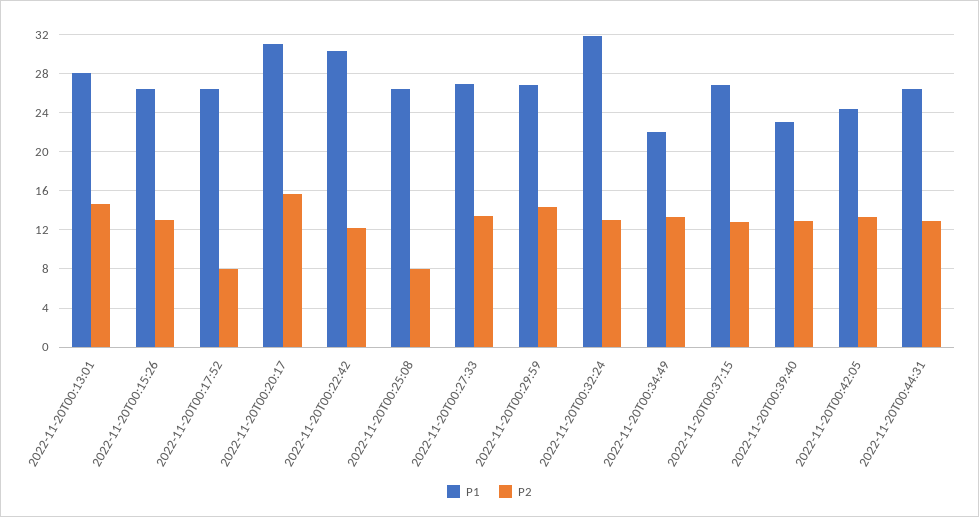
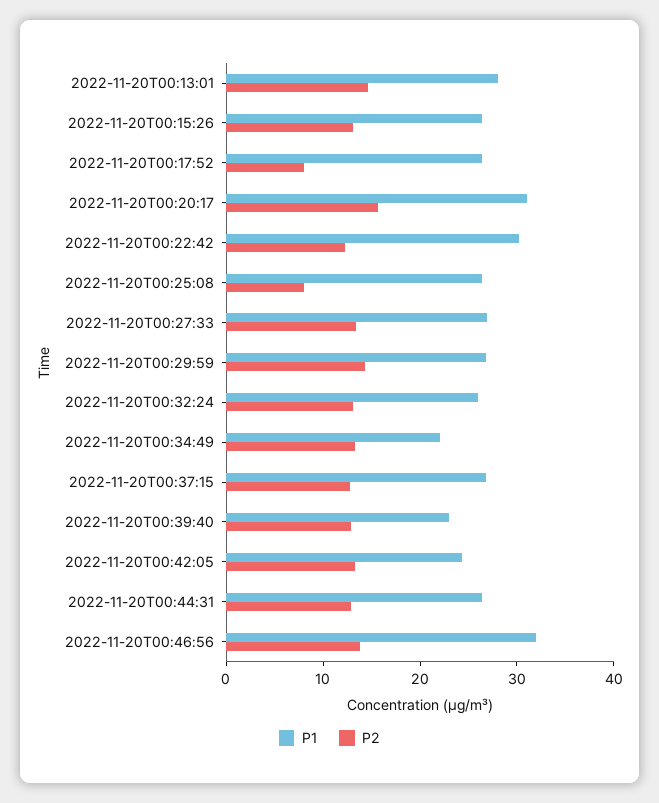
P1, 2022-11-20T00:32:24: 32 -> 26
P1, 2022-11-20T00:46:56: none -> 32
P2, 2022-11-20T00:46:56: none -> 14

